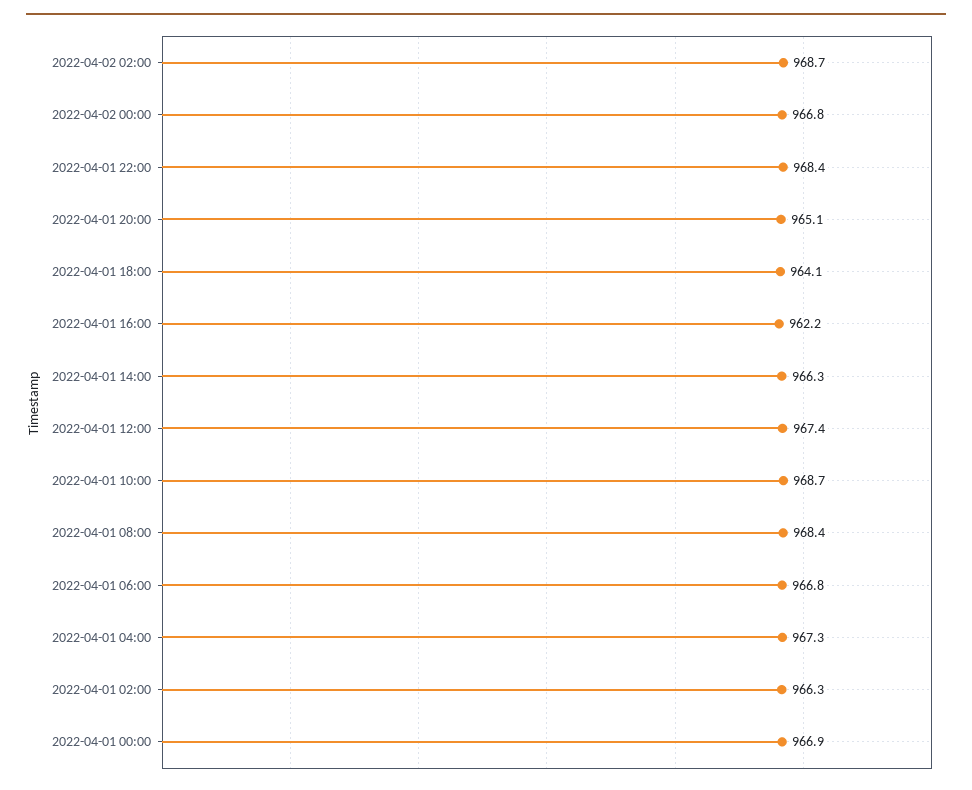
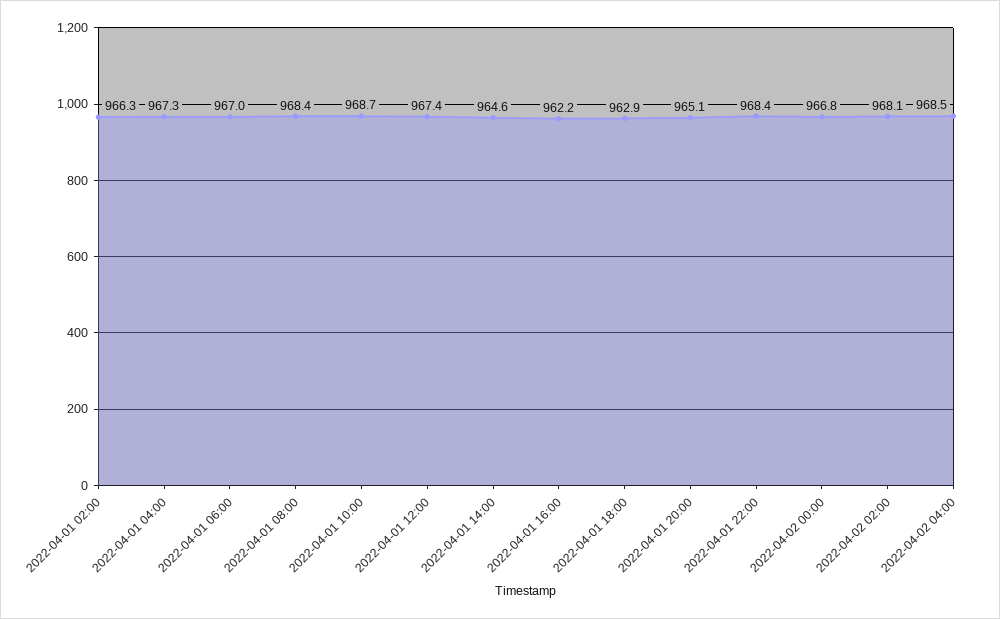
2022-04-02 02:00: 968.7 -> 968.1
2022-04-01 18:00: 964.1 -> 962.9
2022-04-01 14:00: 966.3 -> 964.6
2022-04-01 06:00: 966.8 -> 967
2022-04-01 00:00: 966.9 -> none
2022-04-02 04:00: none -> 968.5

